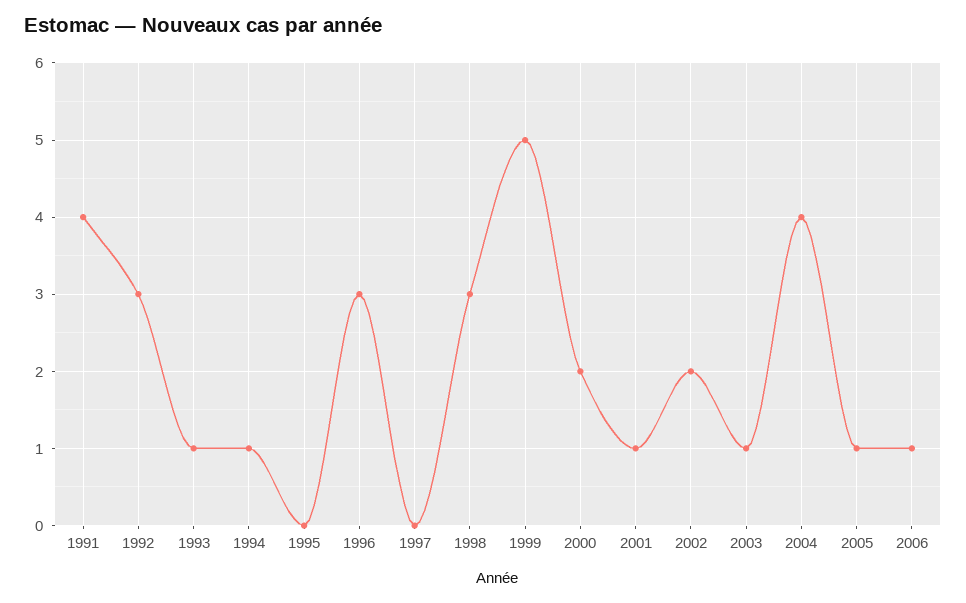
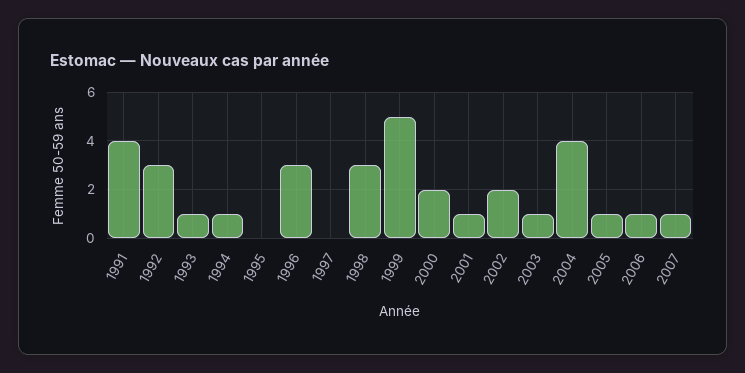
2007: none -> 1

